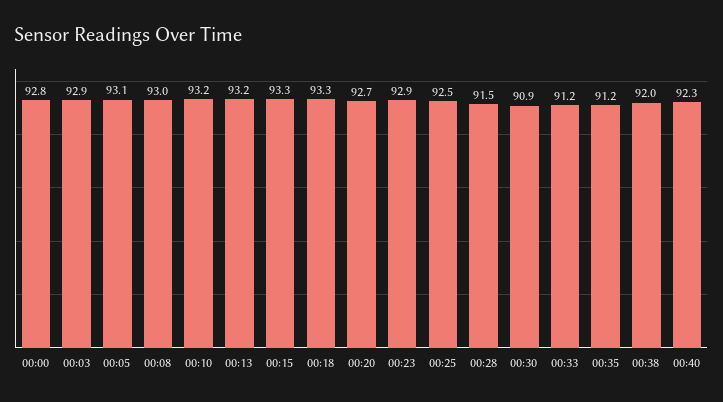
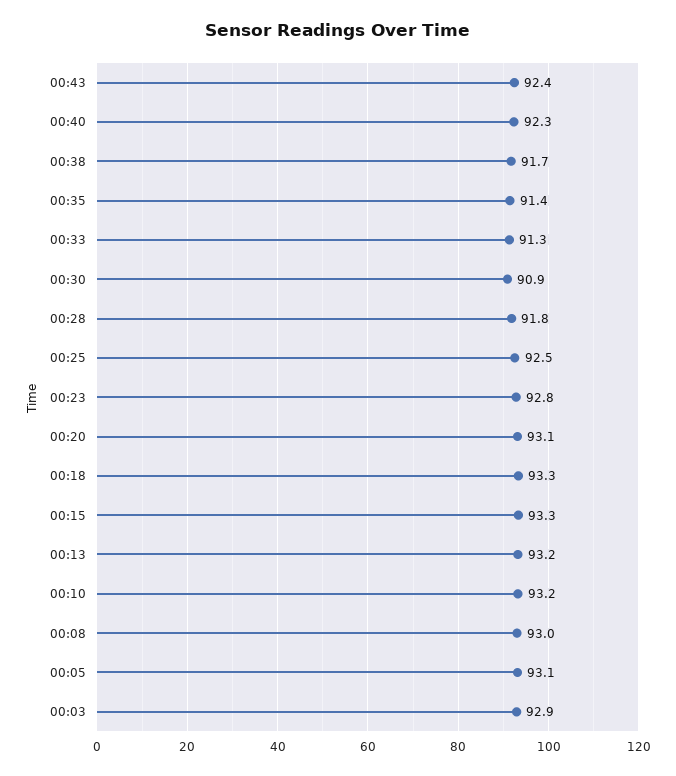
00:00: 92.8 -> none
00:20: 92.7 -> 93.1
00:23: 92.9 -> 92.8
00:28: 91.5 -> 91.8
00:33: 91.2 -> 91.3
00:35: 91.2 -> 91.4
00:38: 92 -> 91.7
00:43: none -> 92.4

